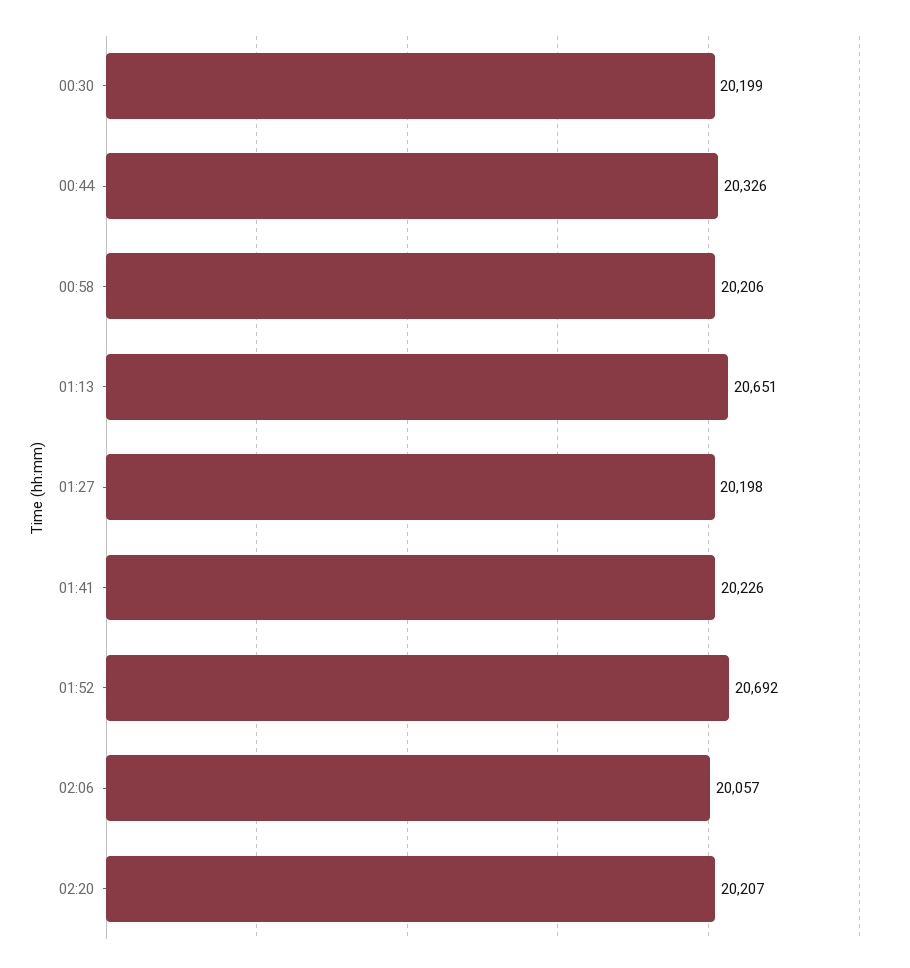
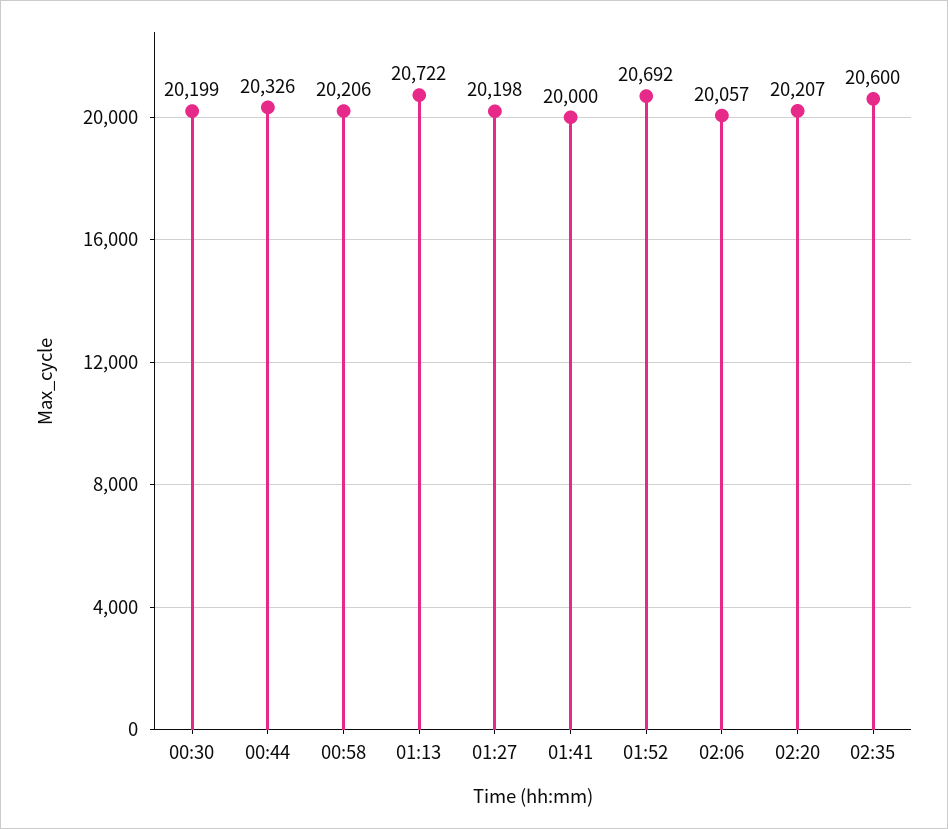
01:13: 20651 -> 20722
01:41: 20226 -> 20000
02:35: none -> 20600

